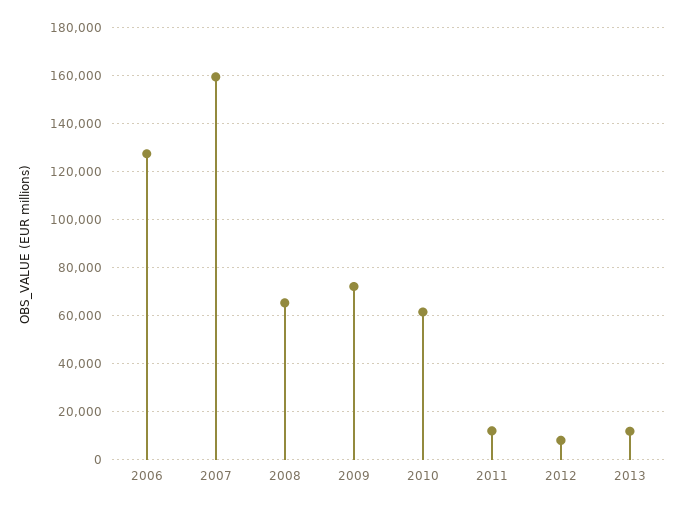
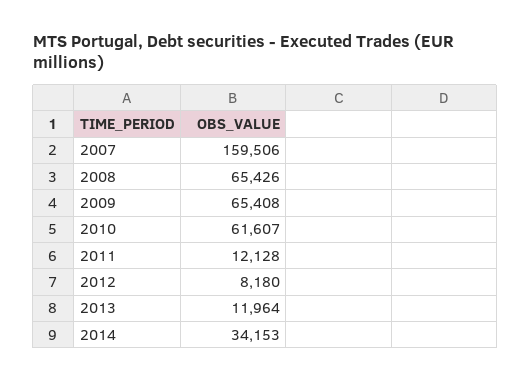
2006: 127500 -> none
2009: 72500 -> 65408
2014: none -> 34153

